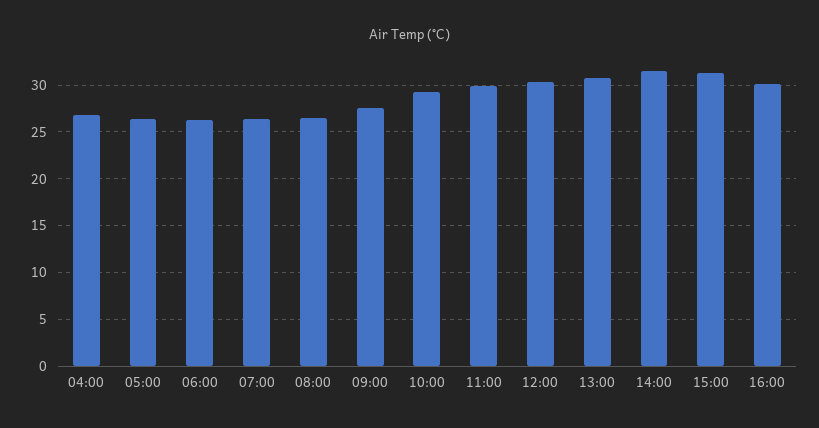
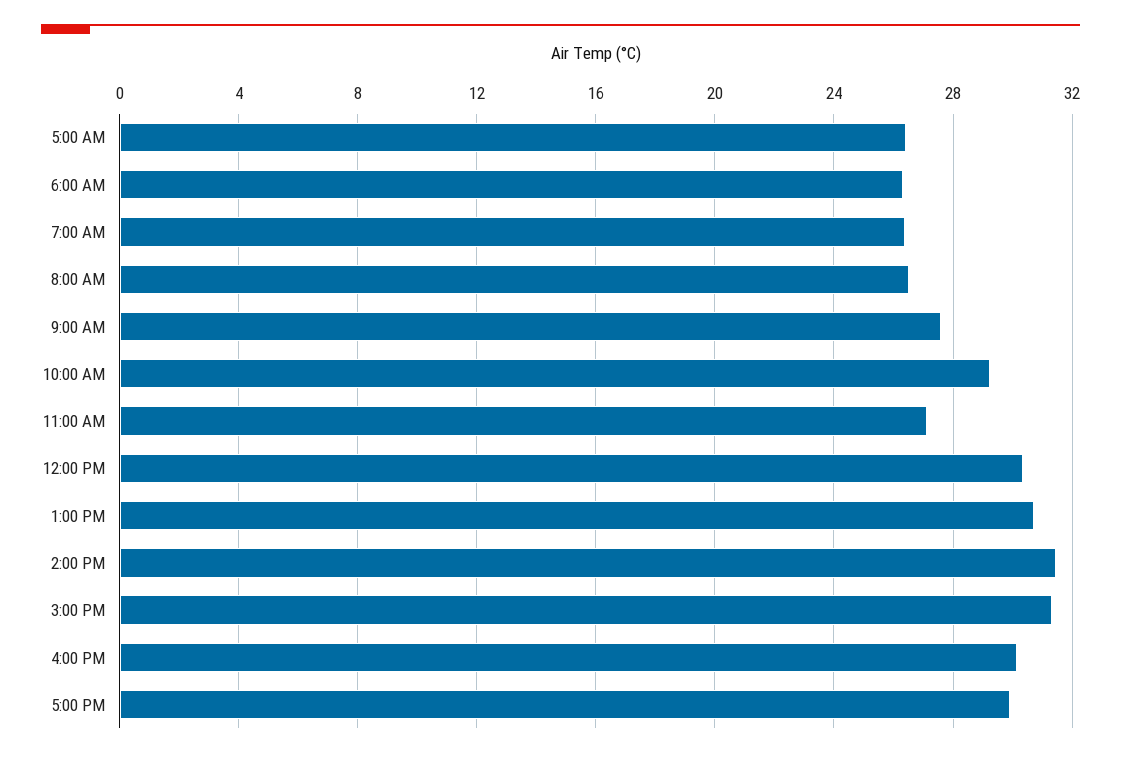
04:00: 27 -> none
11:00: 30 -> 27
5:00 PM: none -> 30

